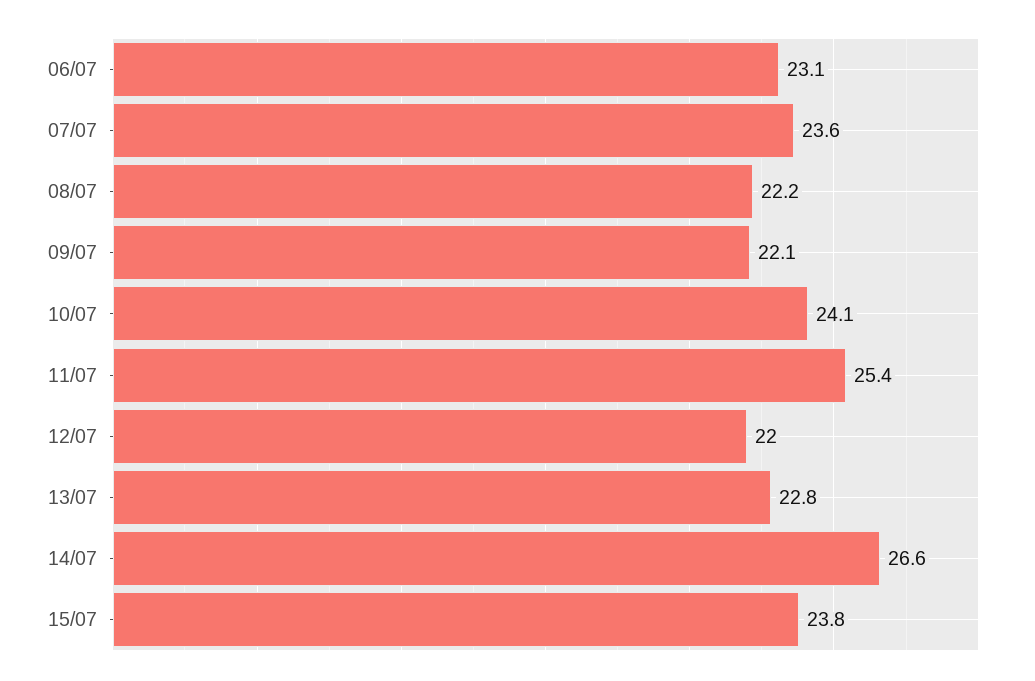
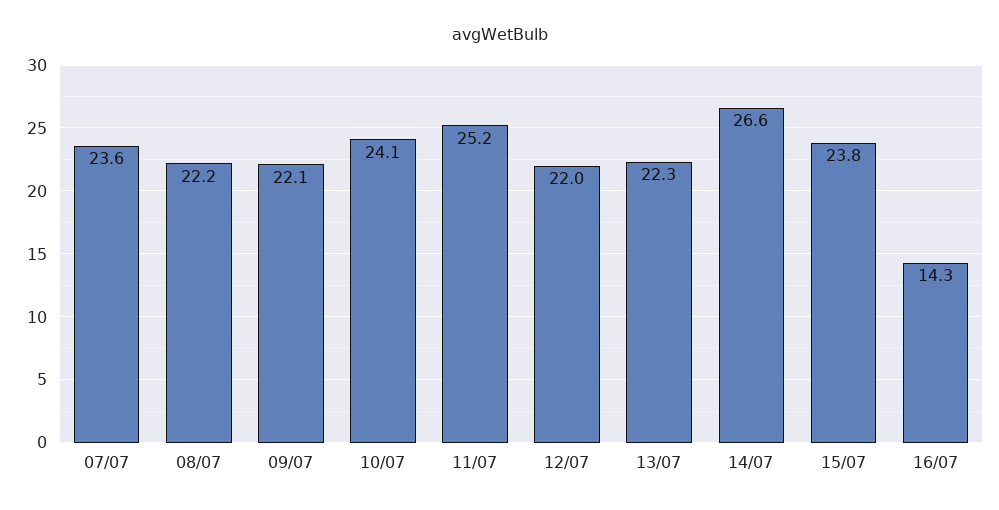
06/07: 23.1 -> none
11/07: 25.4 -> 25.2
13/07: 22.8 -> 22.3
16/07: none -> 14.3

